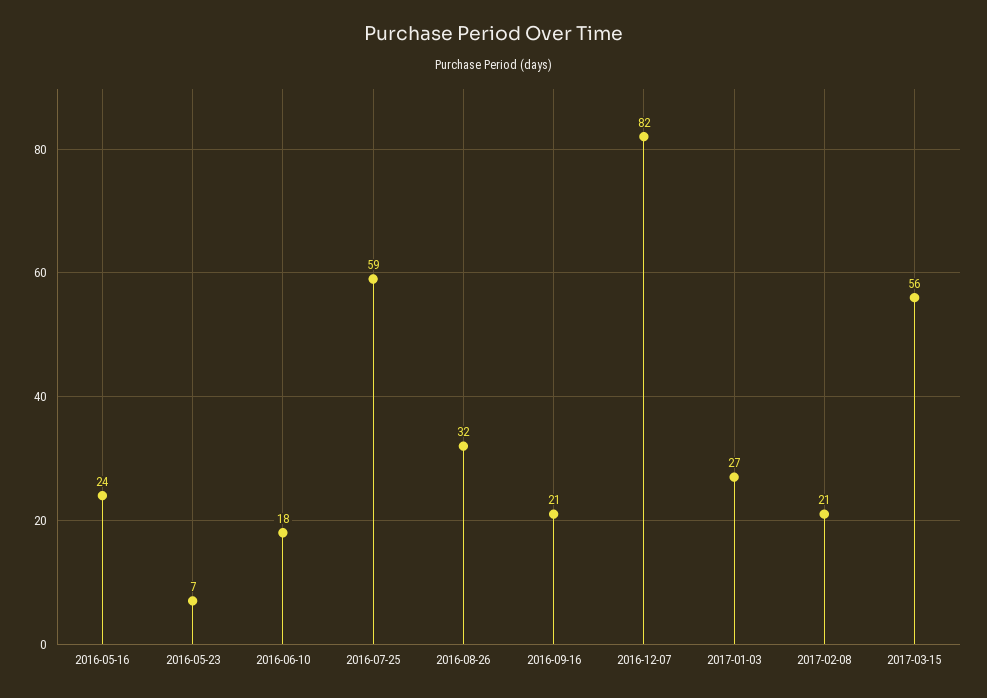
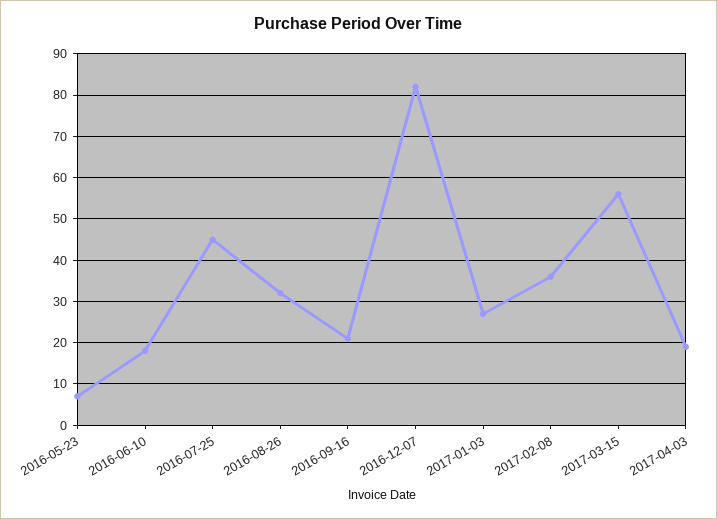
2016-05-16: 24 -> none
2016-07-25: 59 -> 45
2017-02-08: 21 -> 35
2017-04-03: none -> 20

